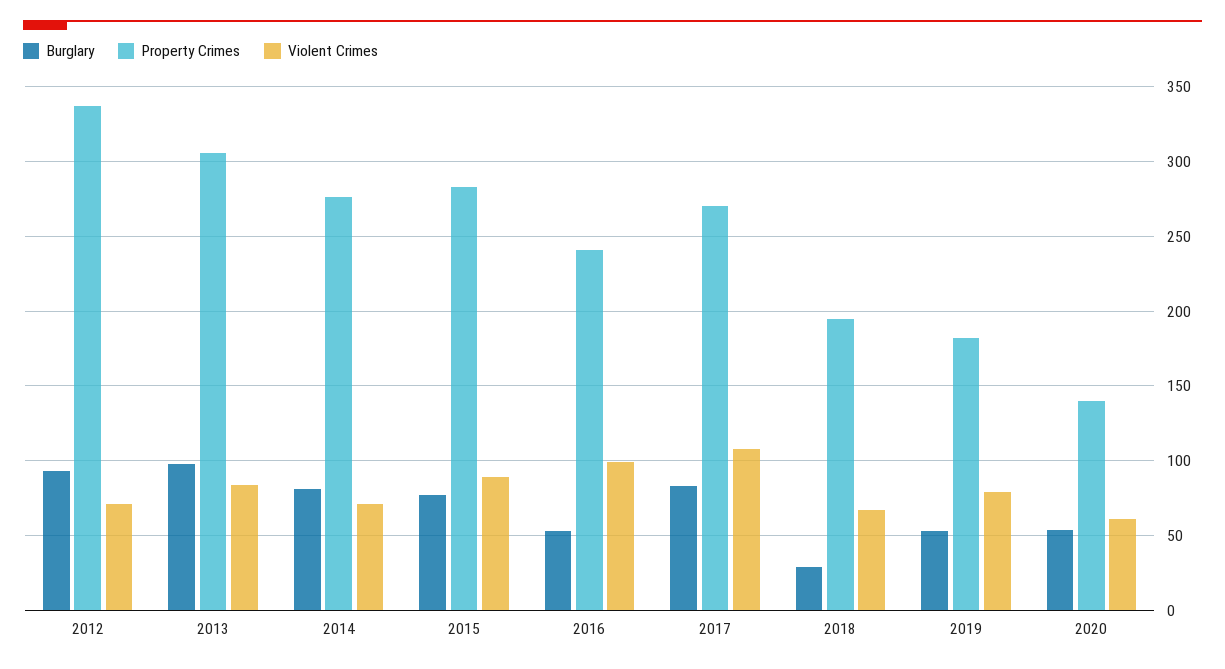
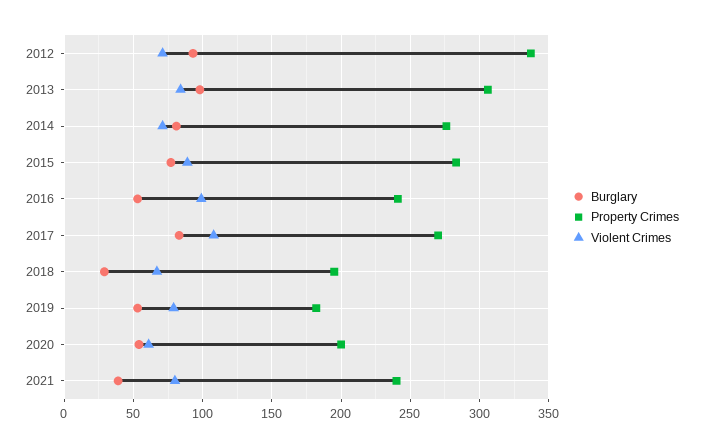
Property Crimes, 2020: 140 -> 200
Burglary, 2021: none -> 40
Property Crimes, 2021: none -> 240
Violent Crimes, 2021: none -> 80

